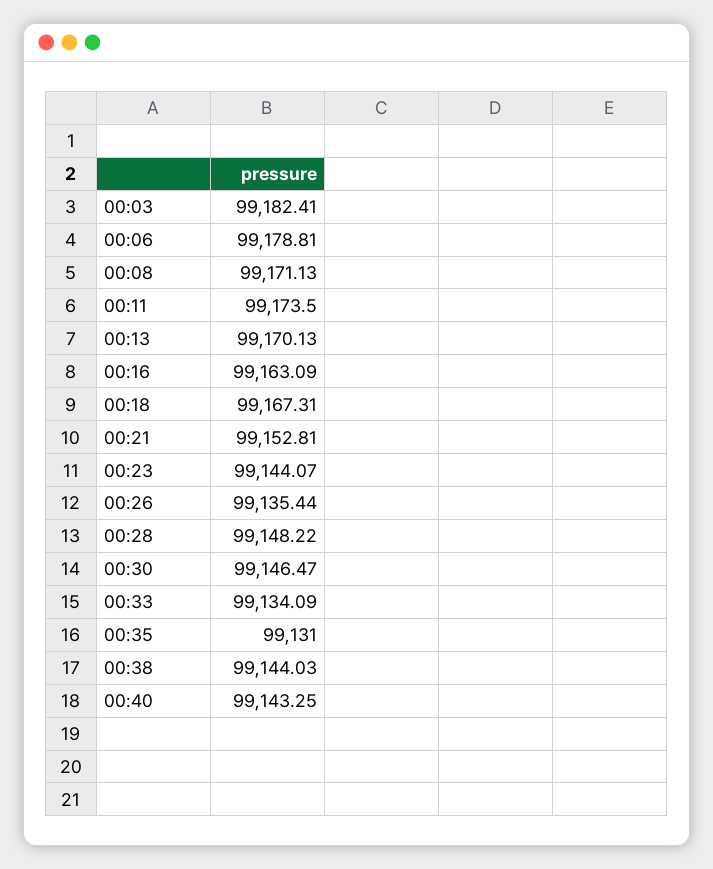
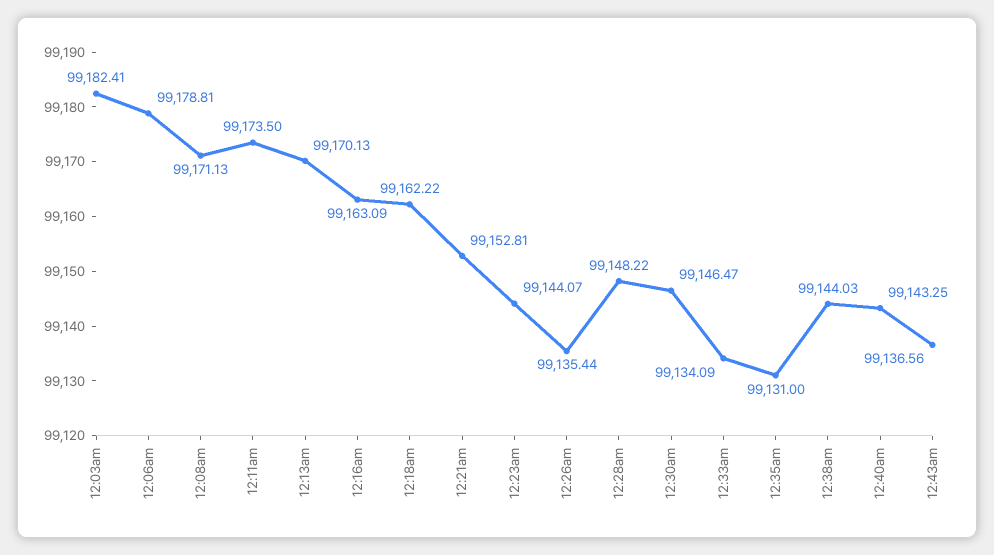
00:18: 99167.31 -> 99162.22
12:43am: none -> 99136.56

